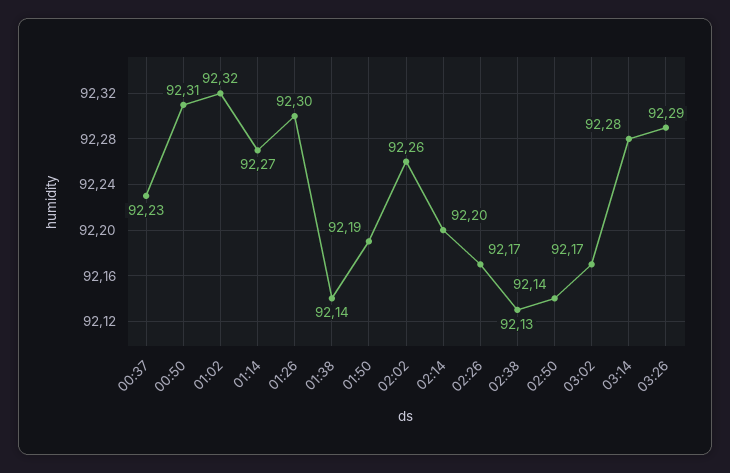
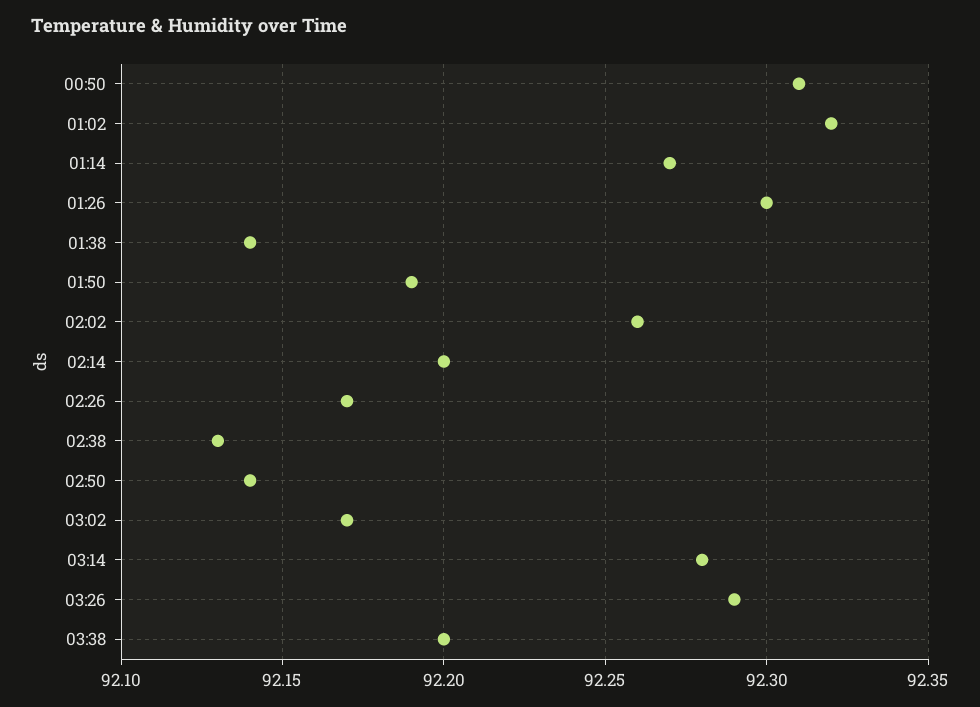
00:37: 92.23 -> none
03:38: none -> 92.2

